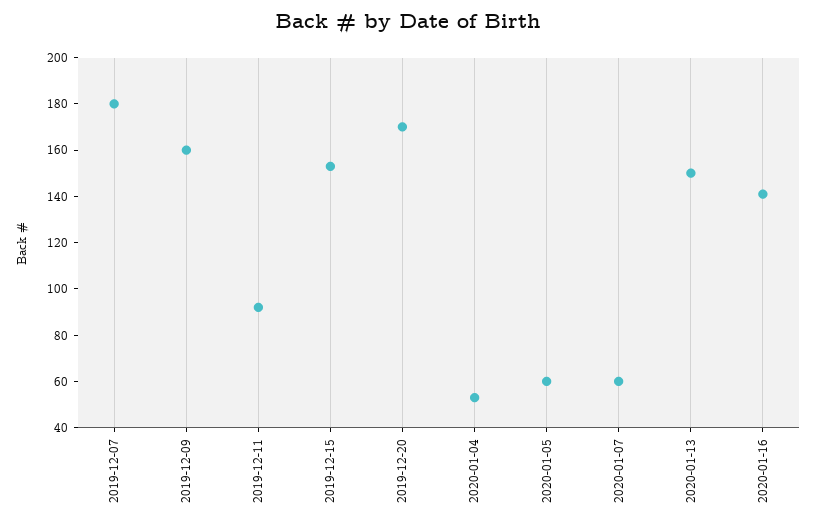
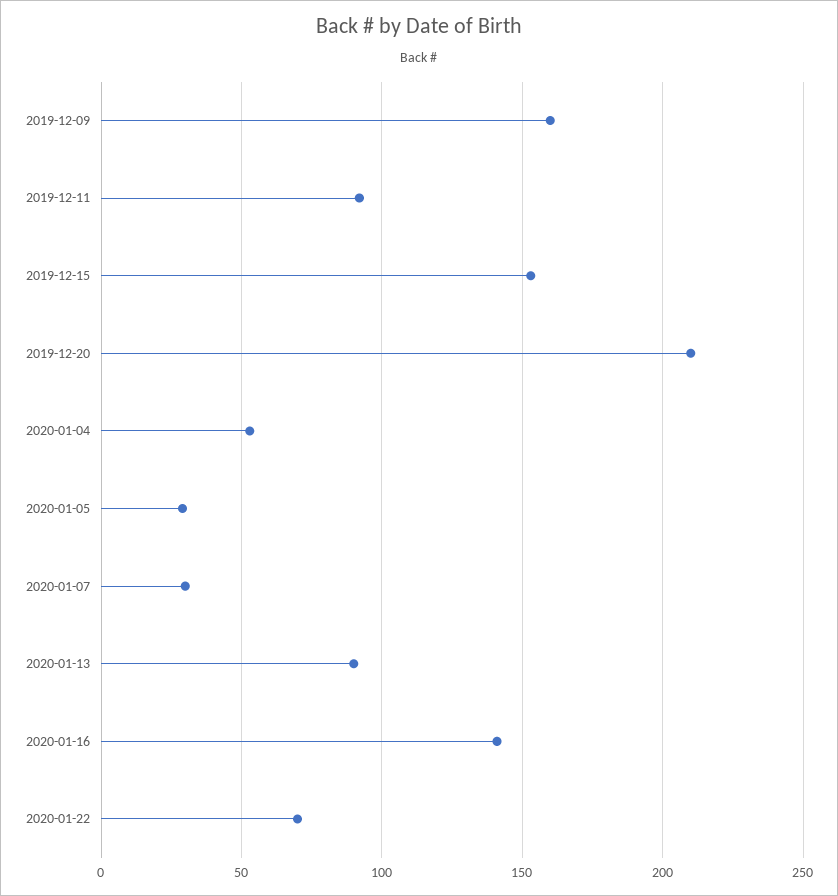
2019-12-07: 180 -> none
2019-12-20: 170 -> 210
2020-01-05: 60 -> 30
2020-01-07: 60 -> 30
2020-01-13: 150 -> 90
2020-01-22: none -> 70

